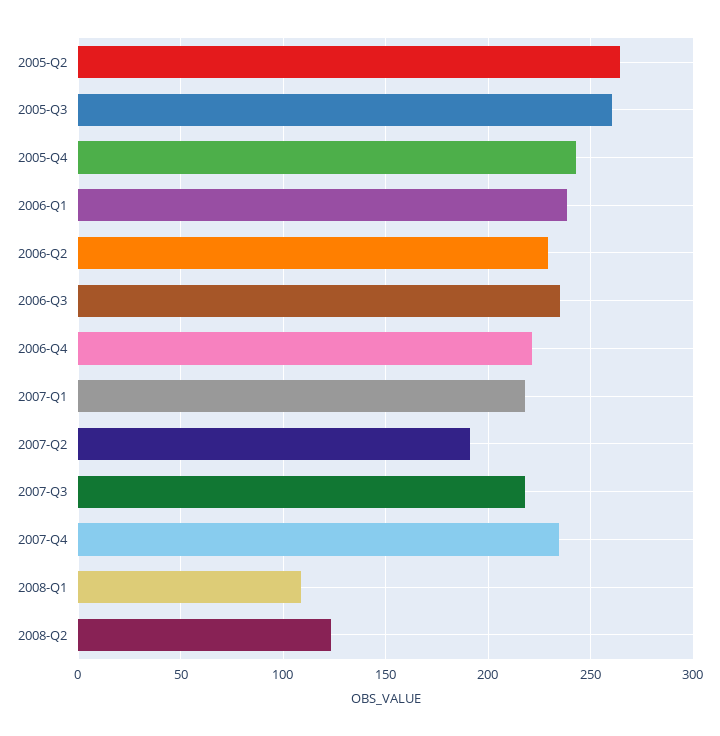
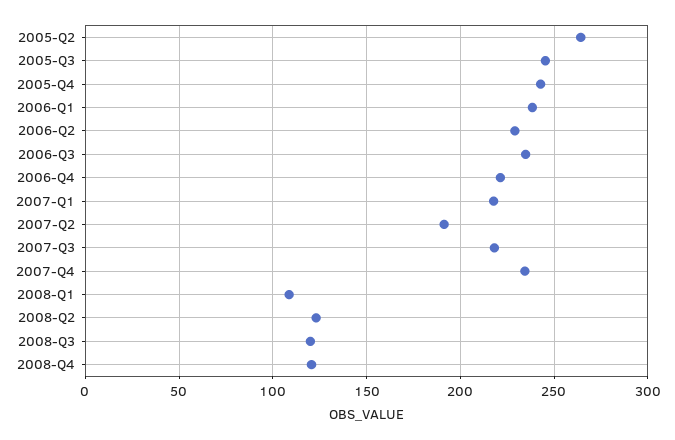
2005-Q3: 260 -> 245
2008-Q3: none -> 120
2008-Q4: none -> 120

